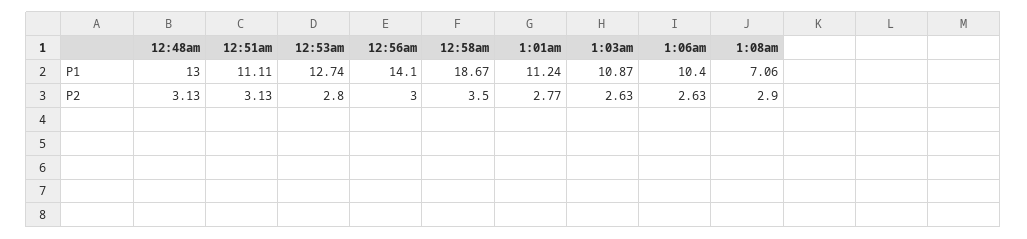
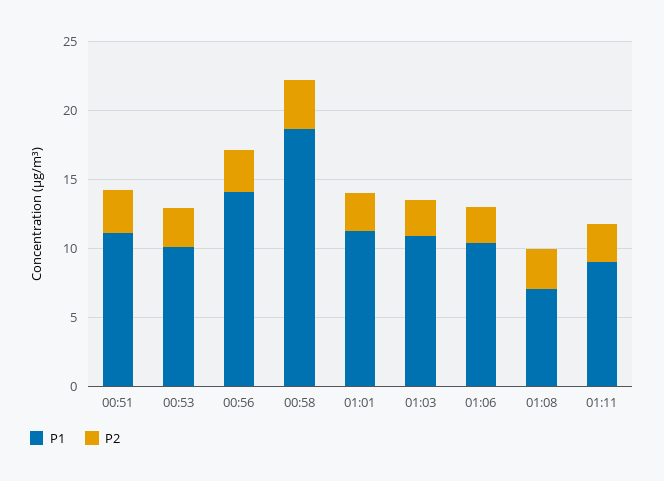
P1, 12:48am: 13 -> none
P1, 12:53am: 12.74 -> 10
P2, 12:48am: 3.13 -> none
P1, 01:11: none -> 9
P2, 01:11: none -> 3

